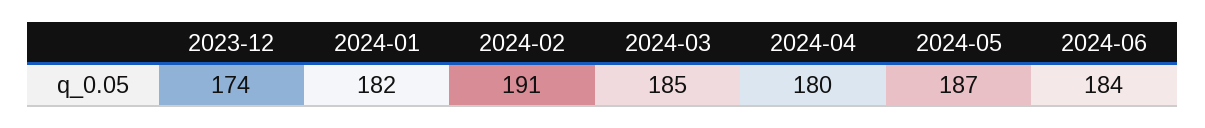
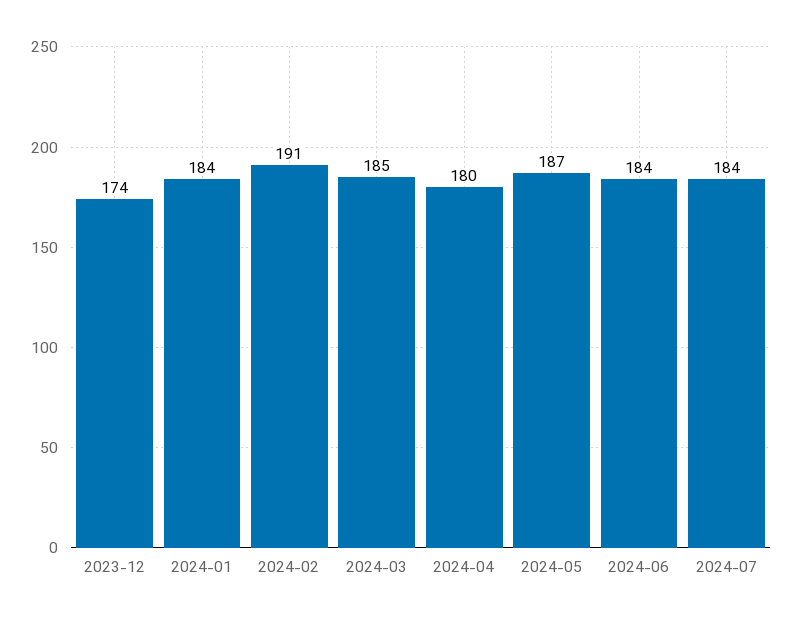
2024-01: 182 -> 184
2024-07: none -> 184

